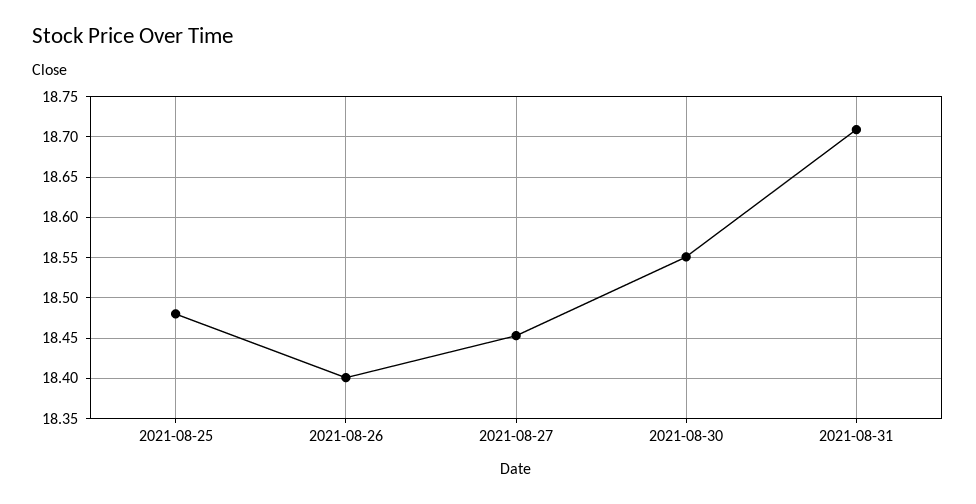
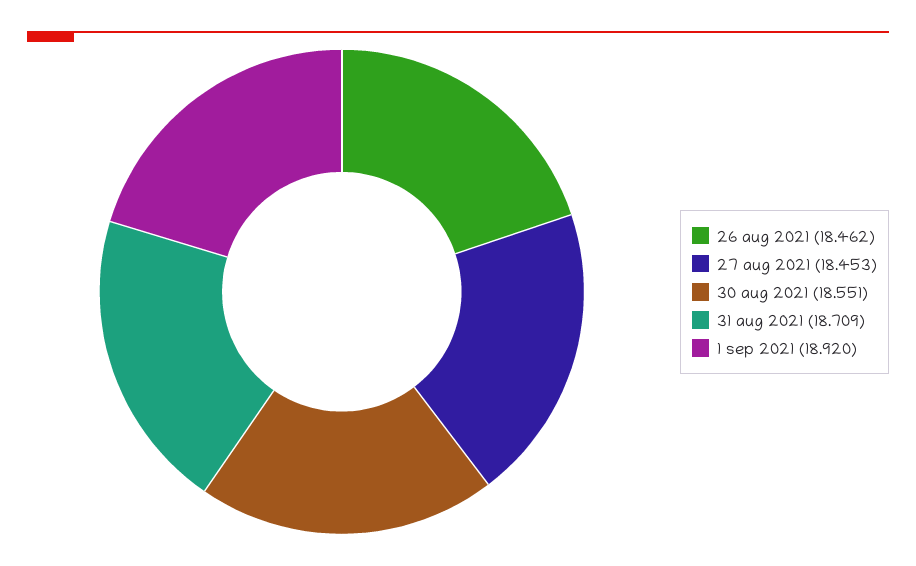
2021-08-25: 18.48 -> none
2021-08-26: 18.4 -> 18.462
1 sep 2021: none -> 18.92

